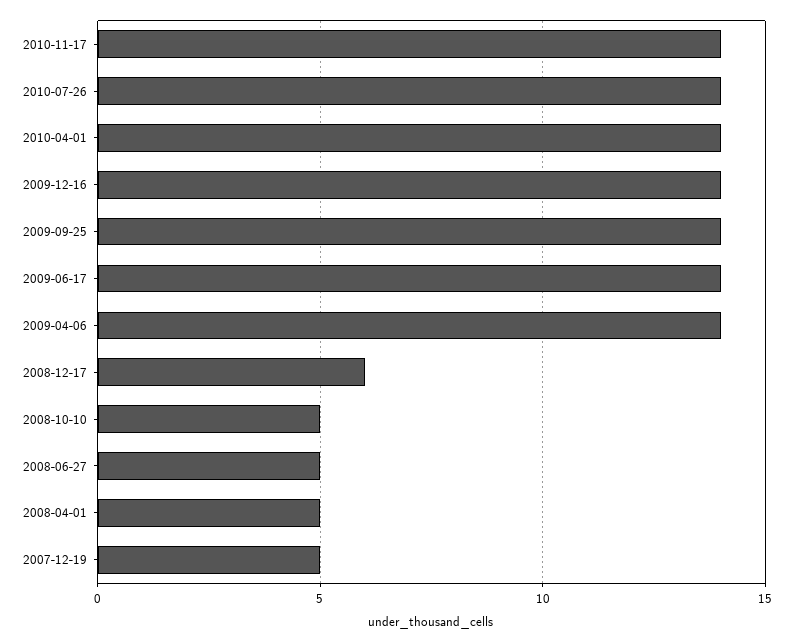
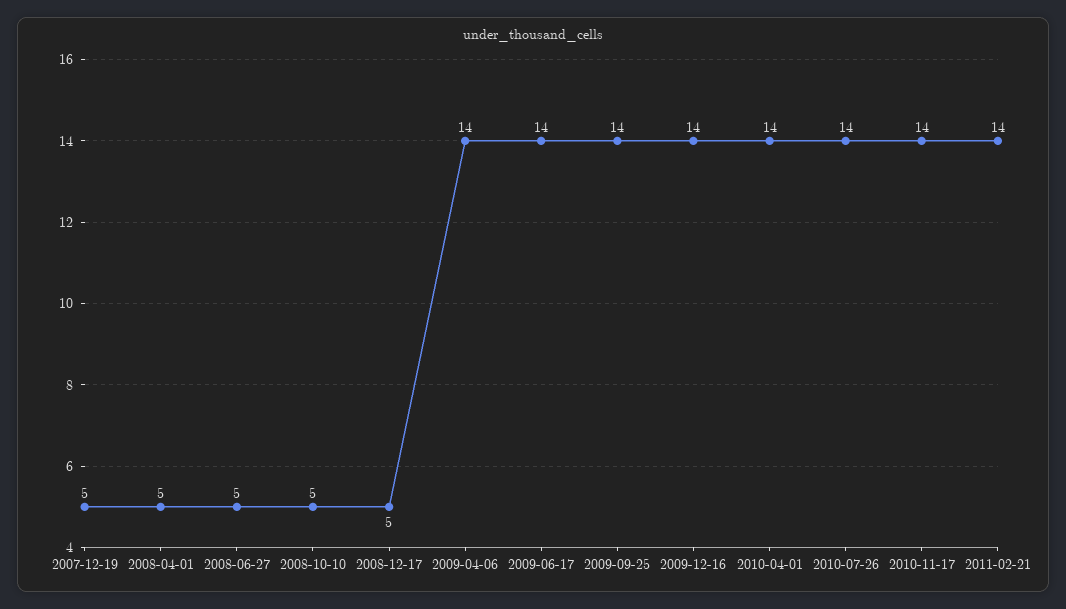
2008-12-17: 6 -> 5
2011-02-21: none -> 14

